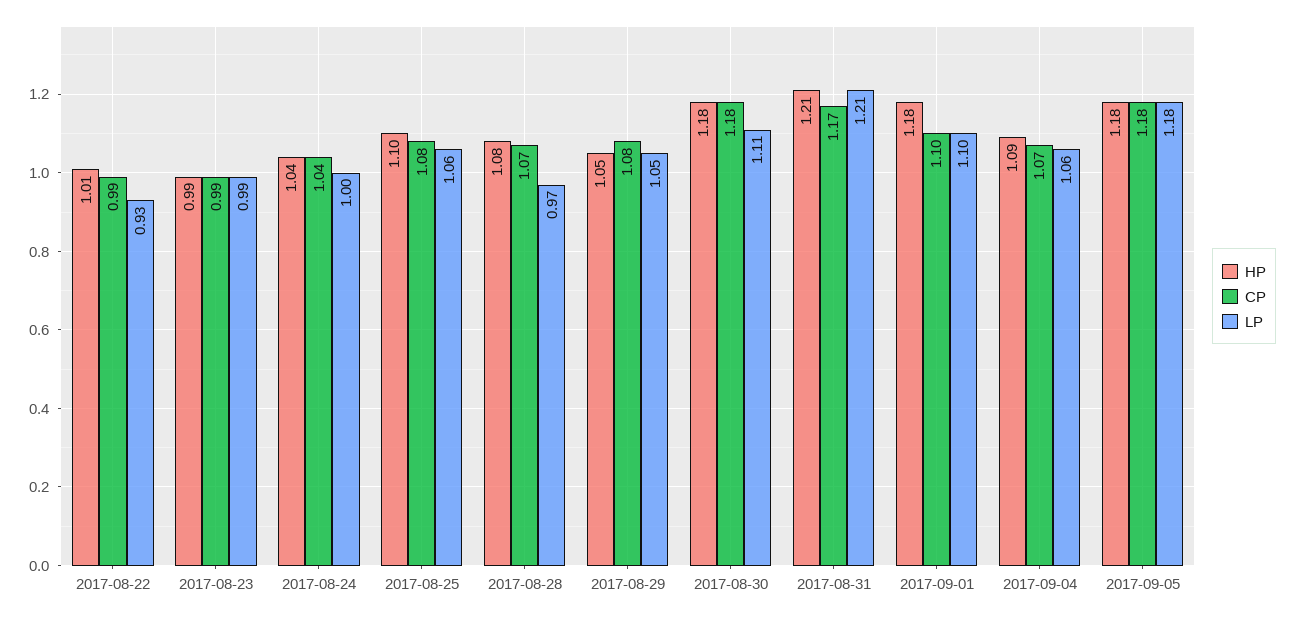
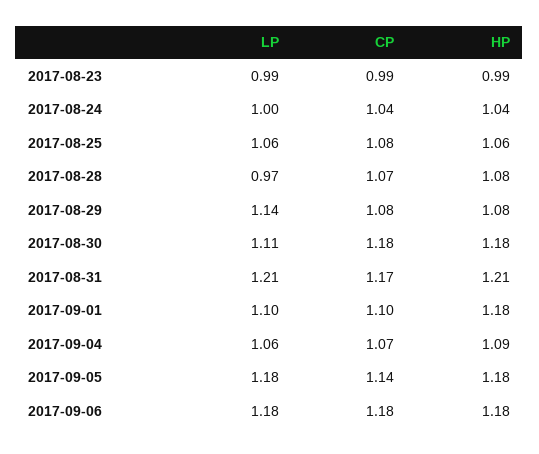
HP, 2017-08-22: 1.01 -> none
CP, 2017-08-22: 0.99 -> none
LP, 2017-08-22: 0.93 -> none
HP, 2017-08-25: 1.1 -> 1.06
HP, 2017-08-29: 1.05 -> 1.08
LP, 2017-08-29: 1.05 -> 1.14
CP, 2017-09-05: 1.18 -> 1.14
LP, 2017-09-06: none -> 1.18
CP, 2017-09-06: none -> 1.18
HP, 2017-09-06: none -> 1.18

